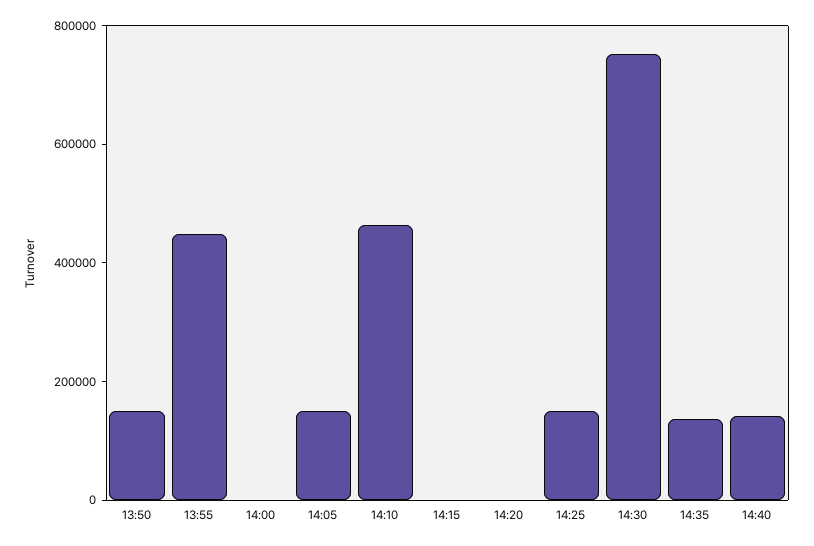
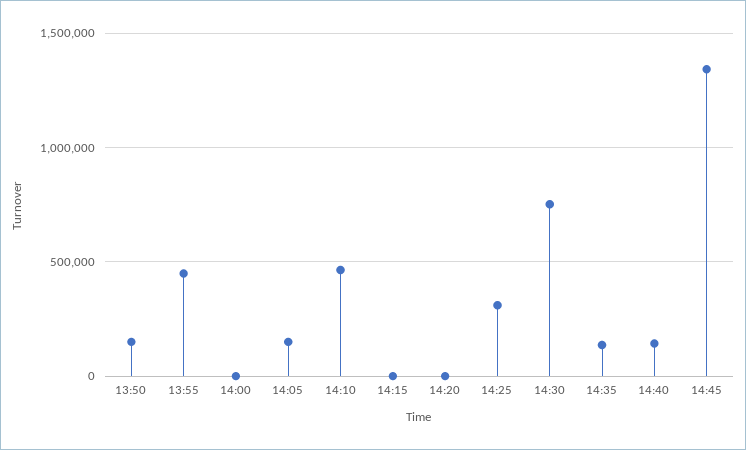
14:25: 150000 -> 300000
14:45: none -> 1350000

